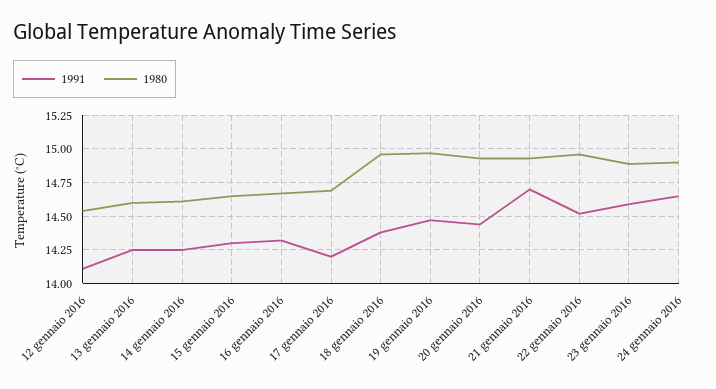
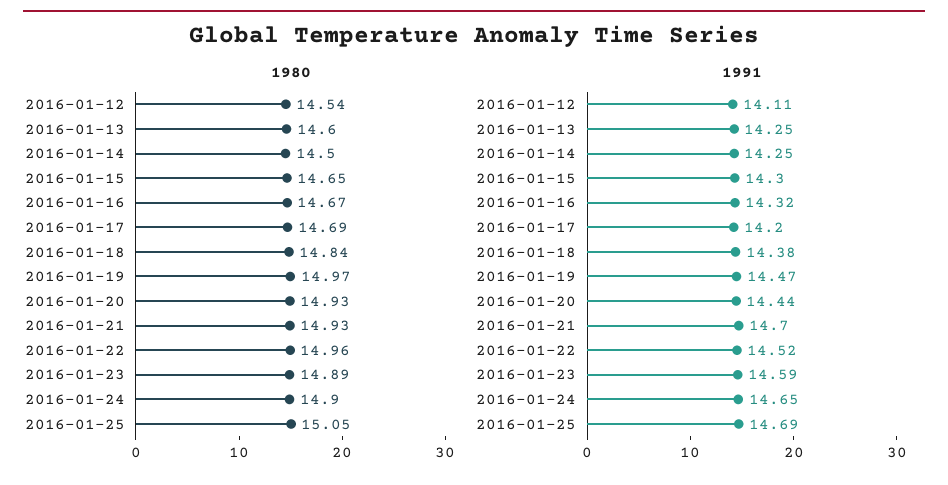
1980, 14 gennaio 2016: 14.6 -> 14.5
1980, 18 gennaio 2016: 14.95 -> 14.84
1980, 2016-01-25: none -> 15.05
1991, 2016-01-25: none -> 14.69

